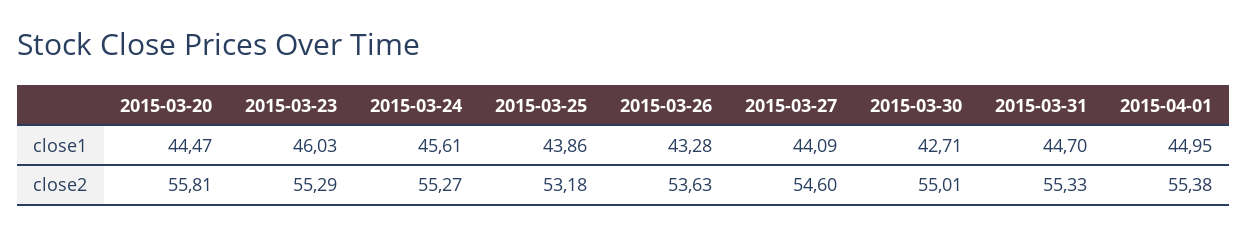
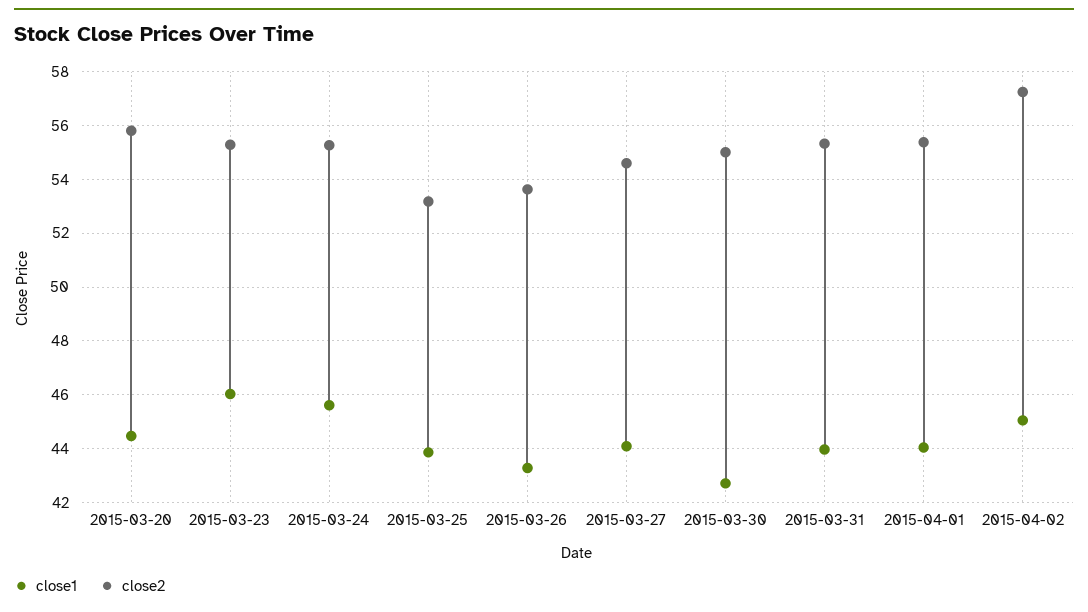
close1, 2015-03-31: 44.7 -> 44
close1, 2015-04-01: 44.95 -> 44
close1, 2015-04-02: none -> 45
close2, 2015-04-02: none -> 57.25

